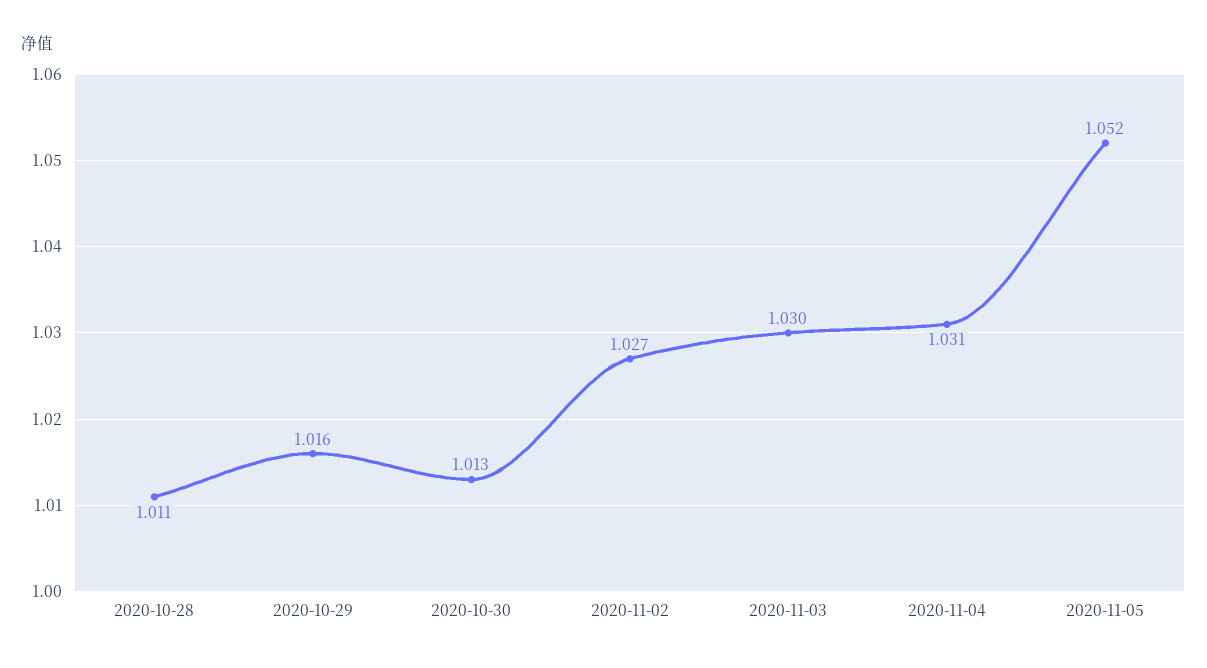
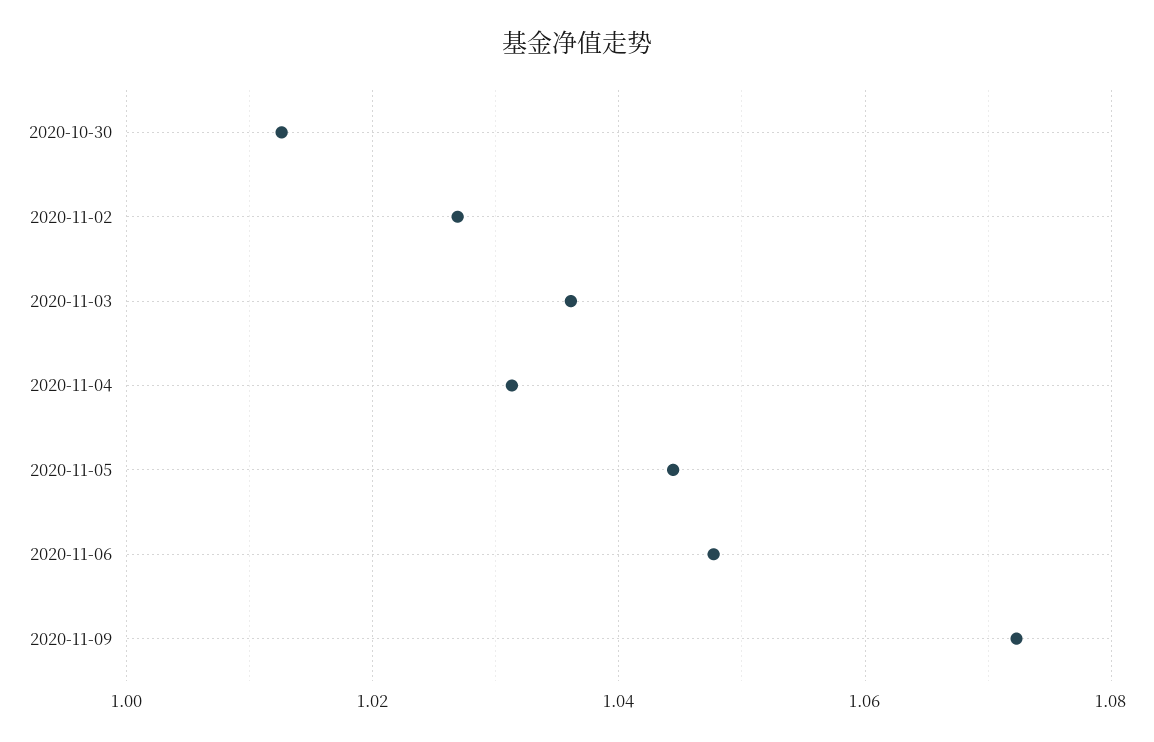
2020-10-28: 1.011 -> none
2020-10-29: 1.016 -> none
2020-11-03: 1.03 -> 1.036
2020-11-05: 1.052 -> 1.044
2020-11-06: none -> 1.048
2020-11-09: none -> 1.072

